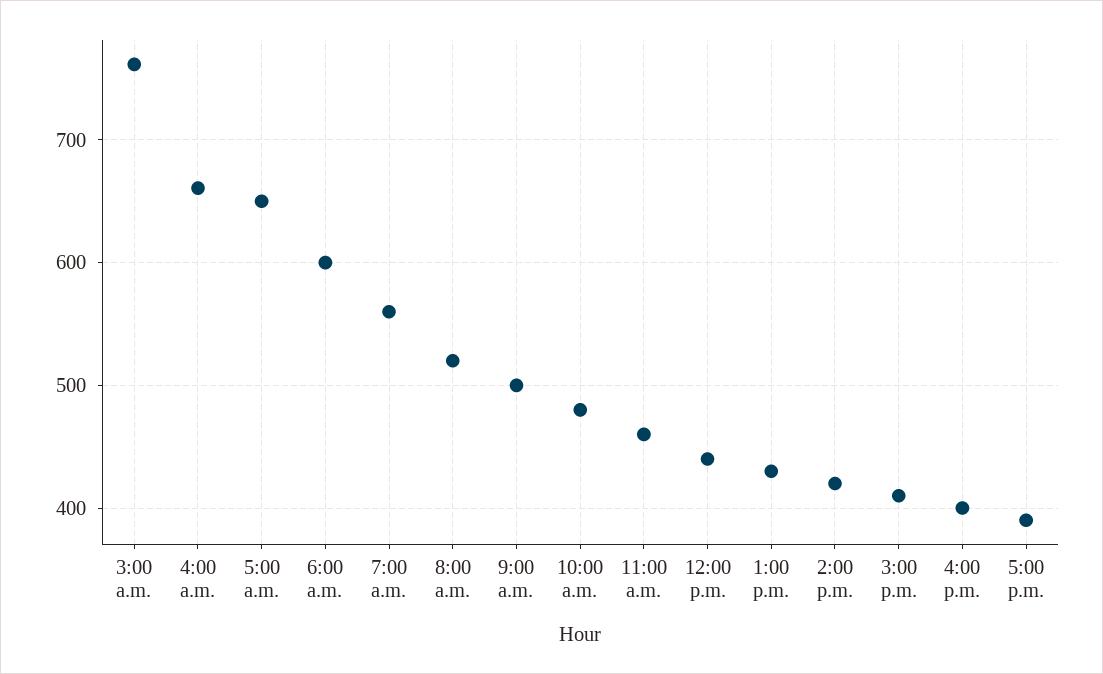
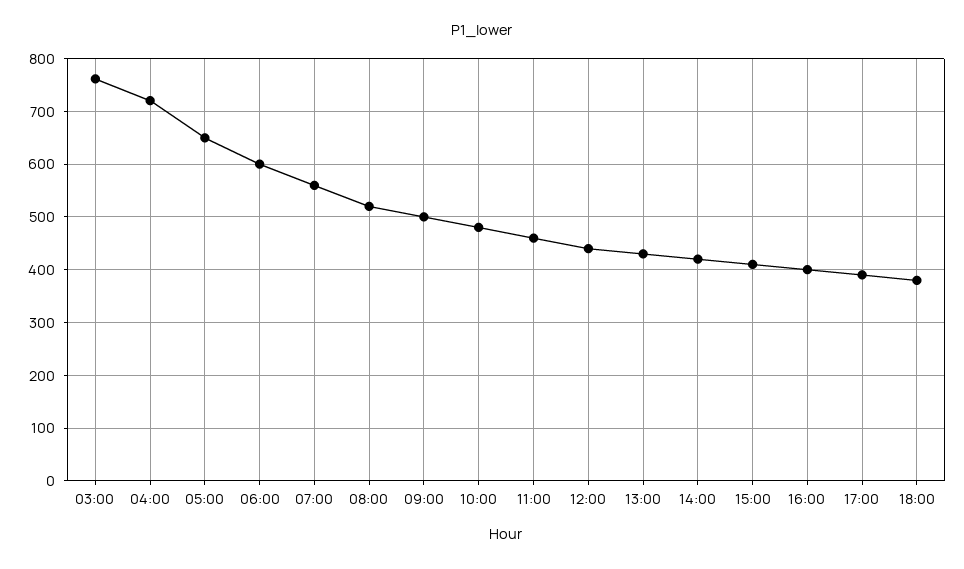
4:00 a.m.: 660 -> 720
18:00: none -> 380

